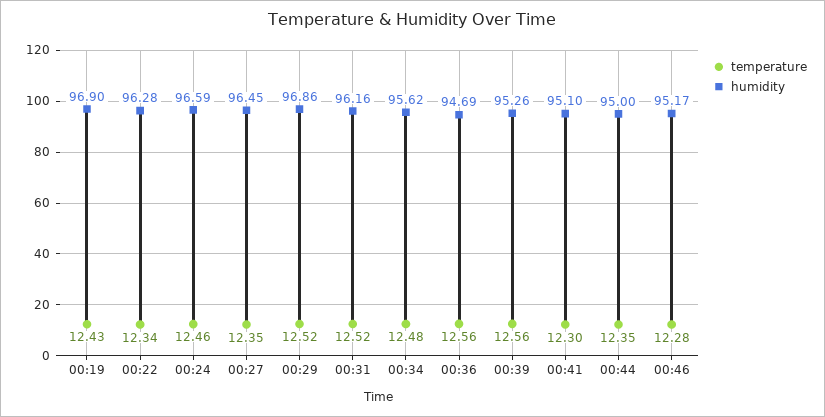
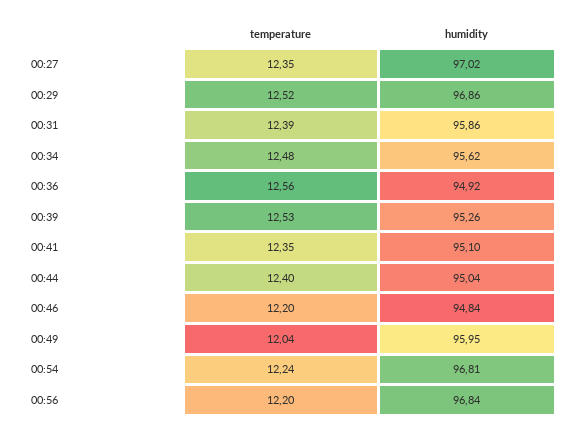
temperature, 00:19: 12.43 -> none
humidity, 00:19: 96.9 -> none
temperature, 00:22: 12.34 -> none
humidity, 00:22: 96.28 -> none
temperature, 00:24: 12.46 -> none
humidity, 00:24: 96.59 -> none
humidity, 00:27: 96.45 -> 97.02
temperature, 00:31: 12.52 -> 12.39
humidity, 00:31: 96.16 -> 95.86
humidity, 00:36: 94.69 -> 94.92
temperature, 00:39: 12.56 -> 12.53
temperature, 00:41: 12.3 -> 12.35
temperature, 00:44: 12.35 -> 12.4
humidity, 00:44: 95 -> 95.04
temperature, 00:46: 12.28 -> 12.2
humidity, 00:46: 95.17 -> 94.84
temperature, 00:49: none -> 12.04
humidity, 00:49: none -> 95.95
temperature, 00:54: none -> 12.24
humidity, 00:54: none -> 96.81
temperature, 00:56: none -> 12.2
humidity, 00:56: none -> 96.84

